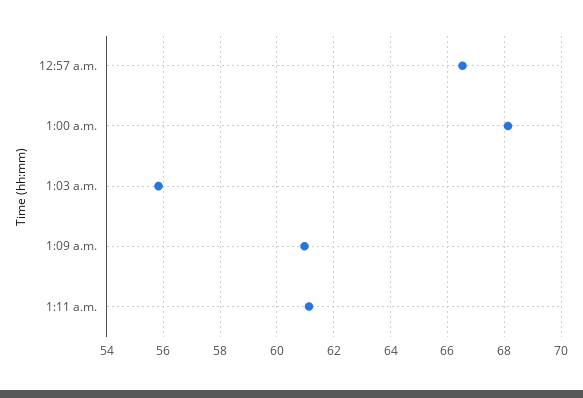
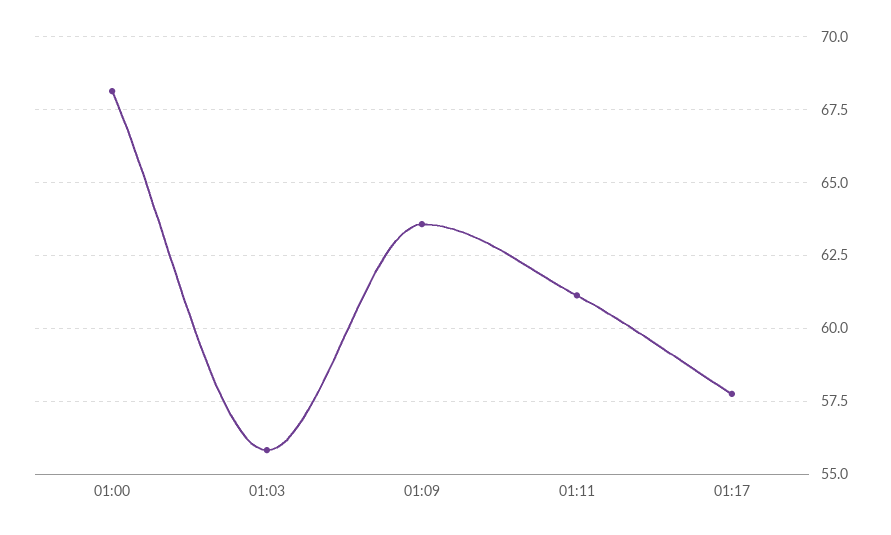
12:57 a.m.: 66.5 -> none
1:09 a.m.: 61 -> 63.5
01:17: none -> 57.75

